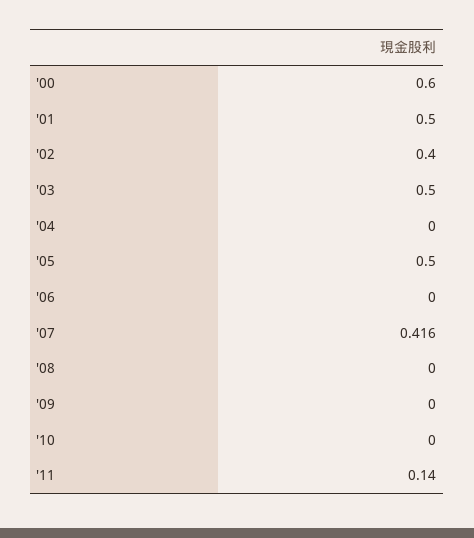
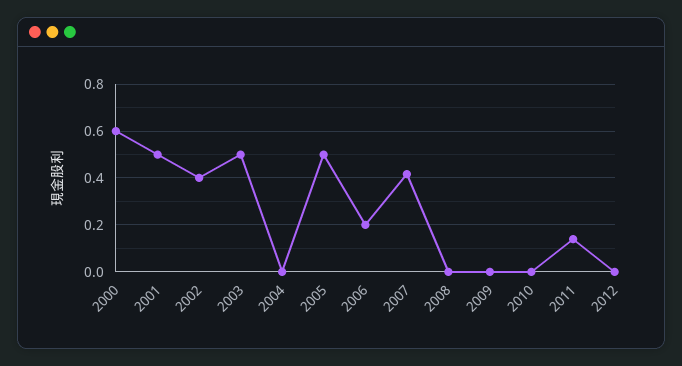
'06: 0 -> 0.2
2012: none -> 0

